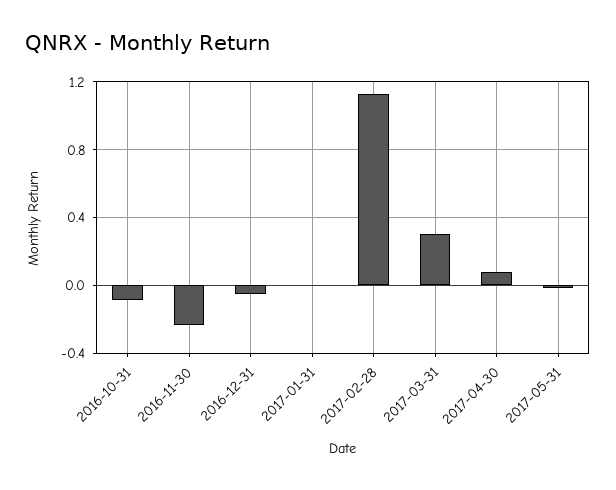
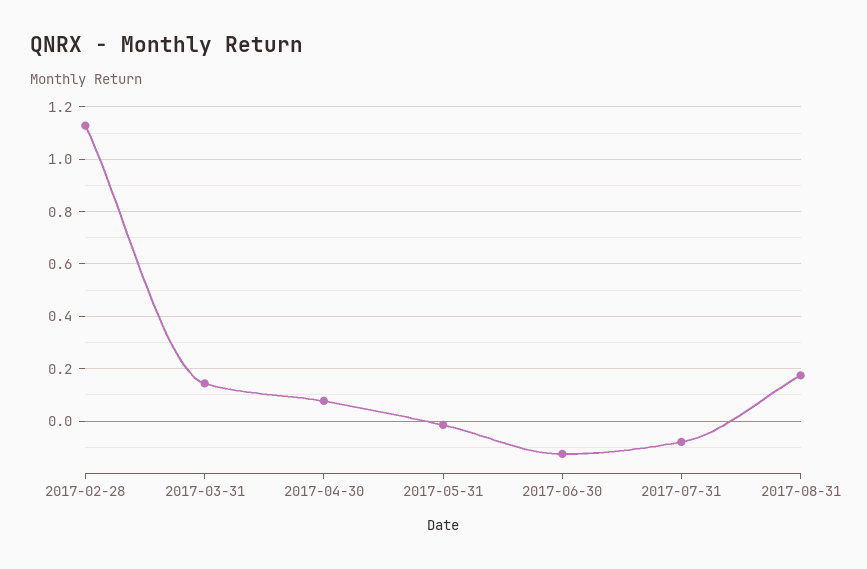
2016-10-31: -0.1 -> none
2016-11-30: -0.25 -> none
2016-12-31: -0.05 -> none
2017-01-31: 0 -> none
2017-03-31: 0.3 -> 0.15
2017-06-30: none -> -0.125
2017-07-31: none -> -0.075
2017-08-31: none -> 0.175

